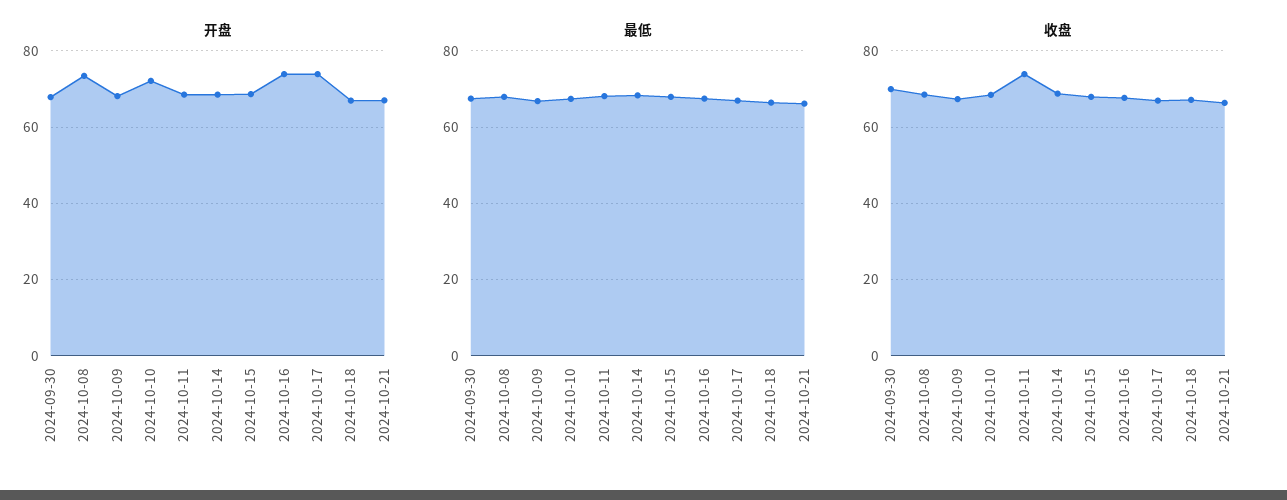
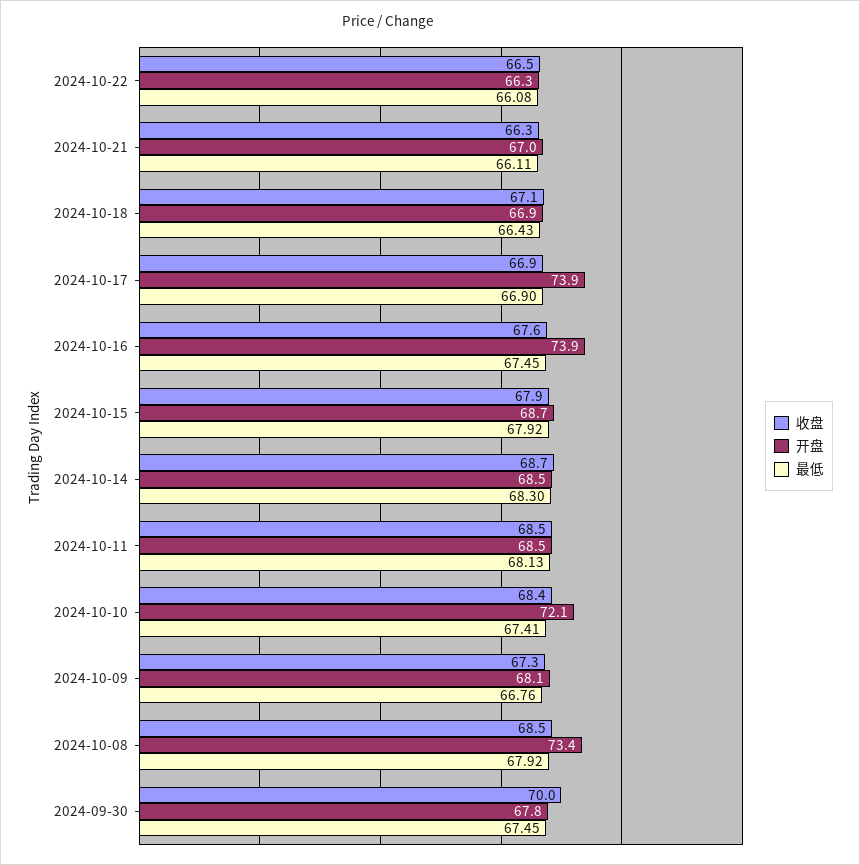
收盘, 2024-10-11: 74 -> 68.5
收盘, 2024-10-22: none -> 66.5
开盘, 2024-10-22: none -> 66.3
最低, 2024-10-22: none -> 66.08

